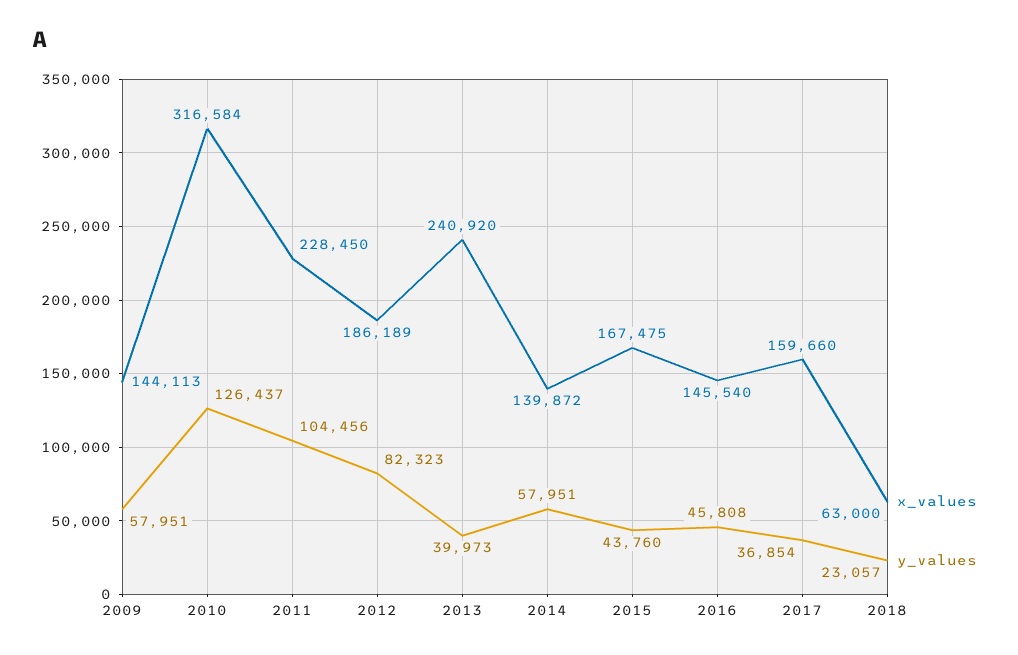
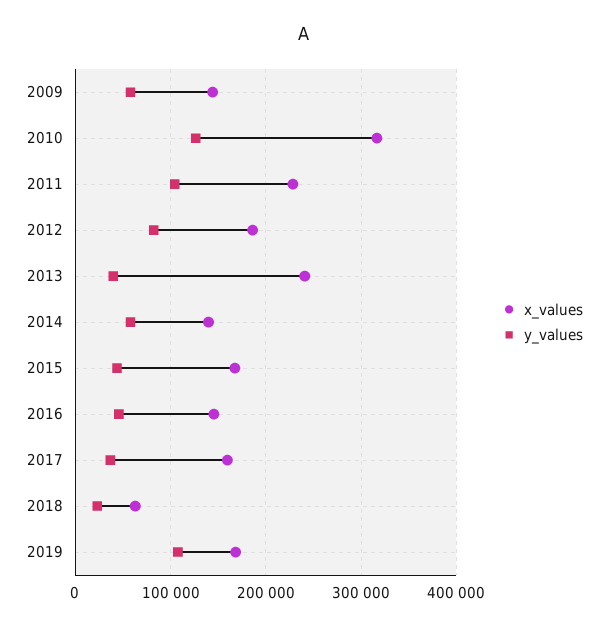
x_values, 2019: none -> 170000
y_values, 2019: none -> 110000

